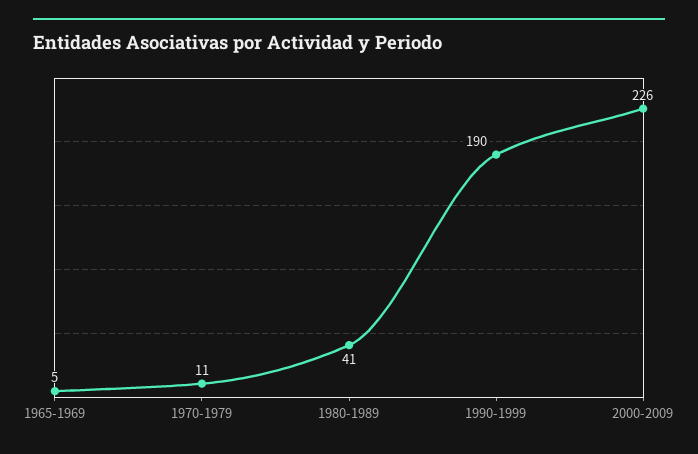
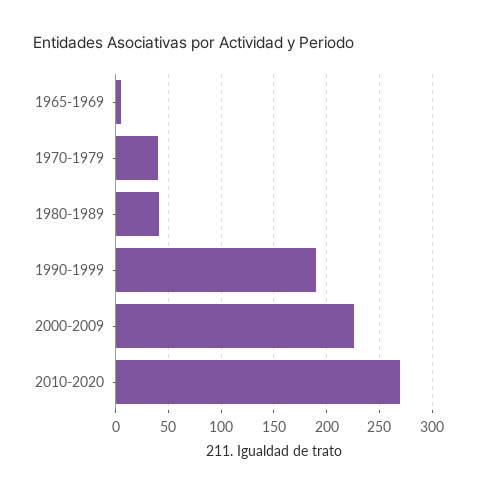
1970-1979: 11 -> 40
2010-2020: none -> 270

